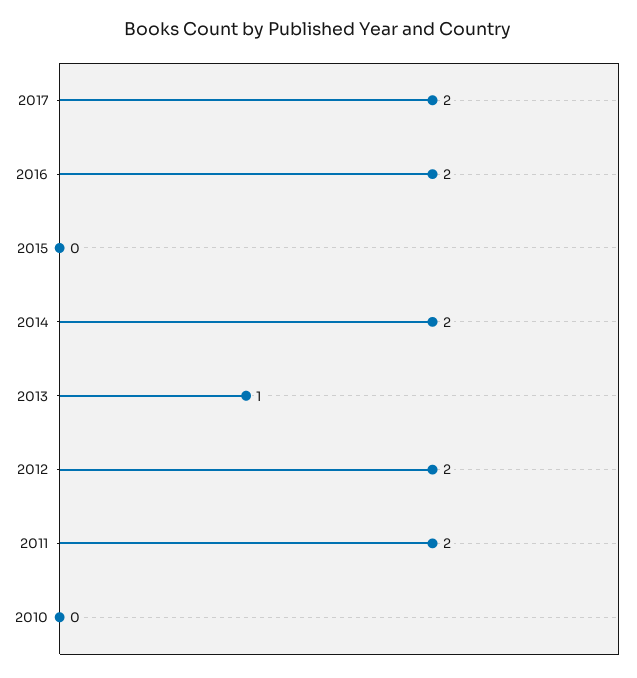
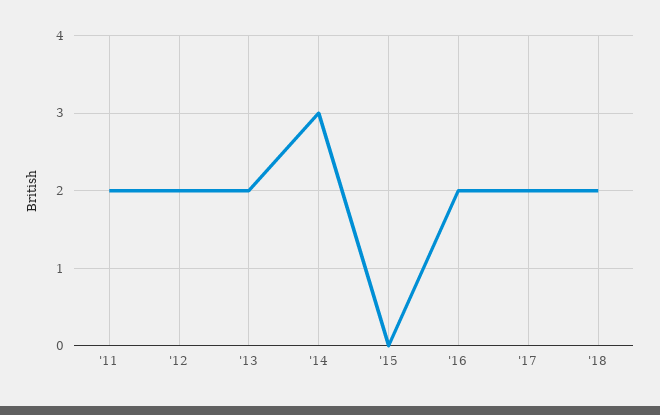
2014: 2 -> 3
2013: 1 -> 2
2010: 0 -> none
'18: none -> 2

